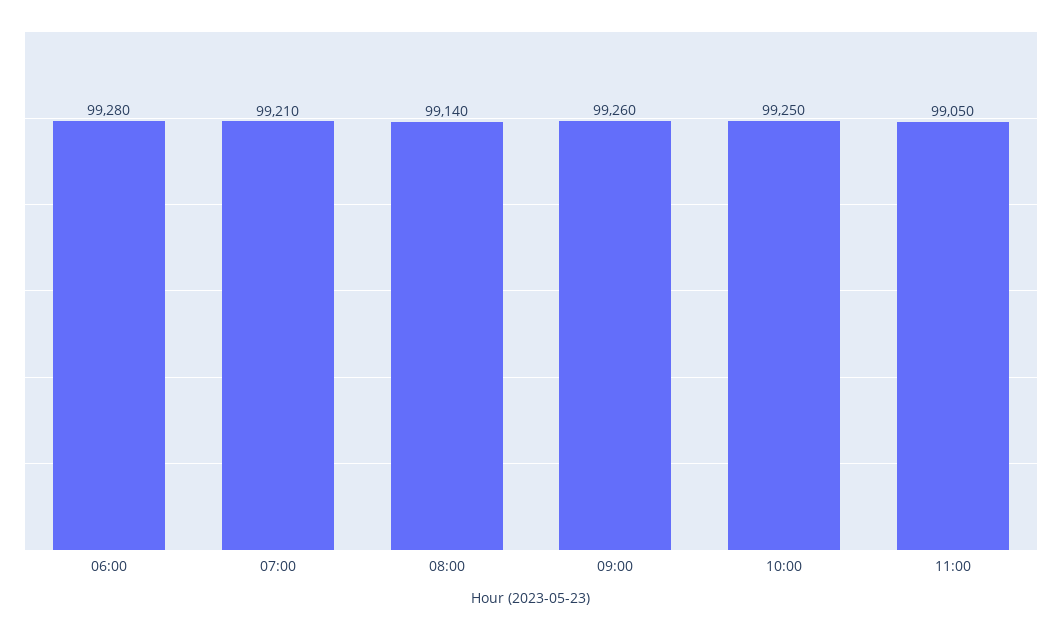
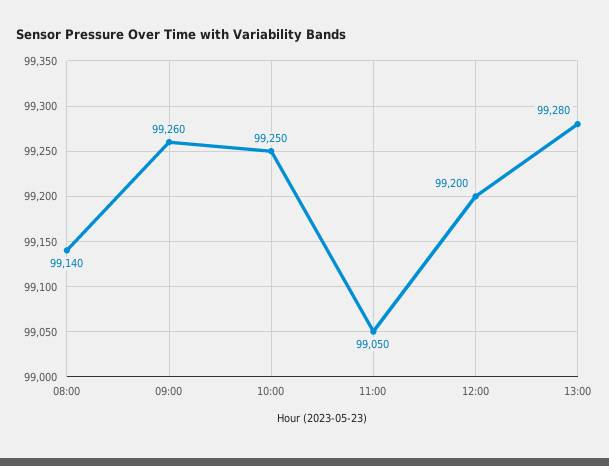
06:00: 99280 -> none
07:00: 99210 -> none
12:00: none -> 99200
13:00: none -> 99280

